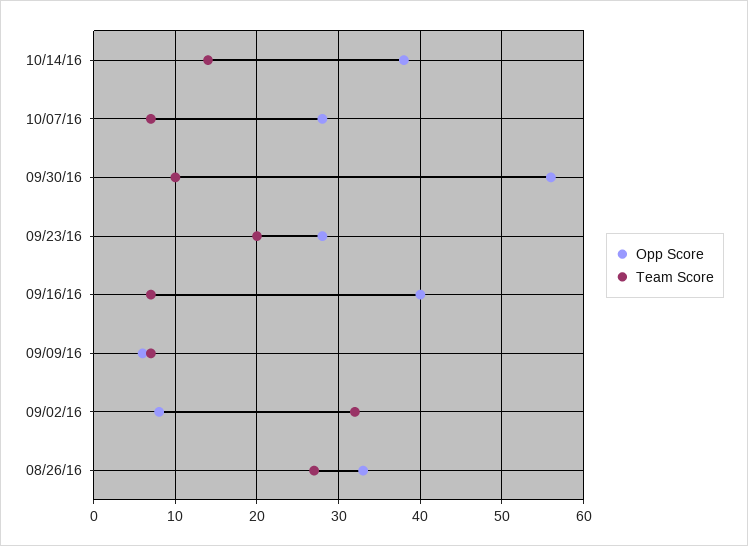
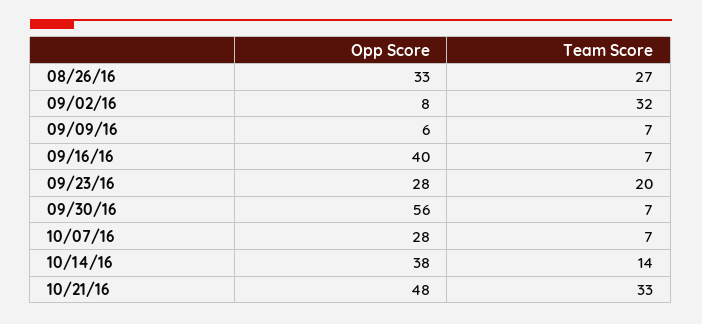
Team Score, 09/30/16: 10 -> 7
Opp Score, 10/21/16: none -> 48
Team Score, 10/21/16: none -> 33

